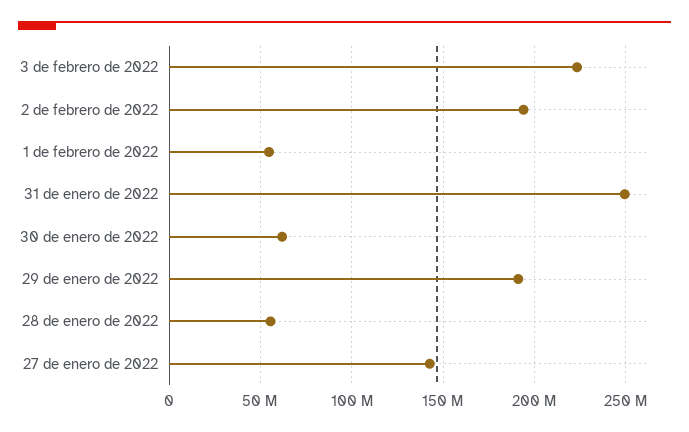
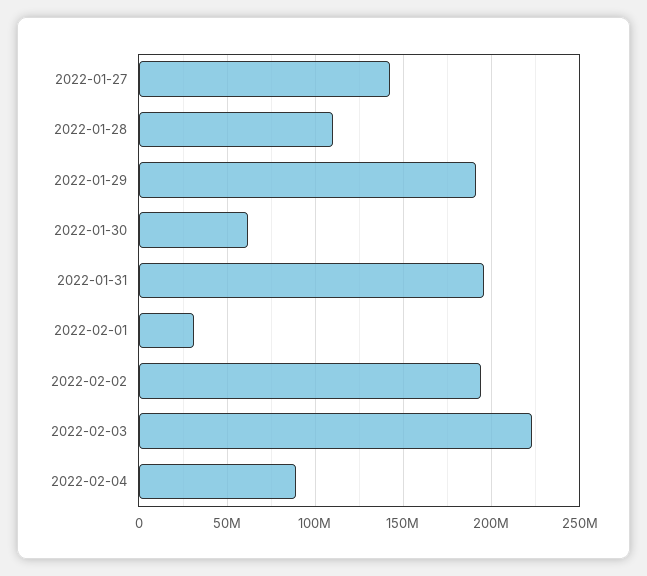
1 de febrero de 2022: 55000000 -> 30000000
31 de enero de 2022: 250000000 -> 195000000
28 de enero de 2022: 55000000 -> 110000000
2022-02-04: none -> 90000000

